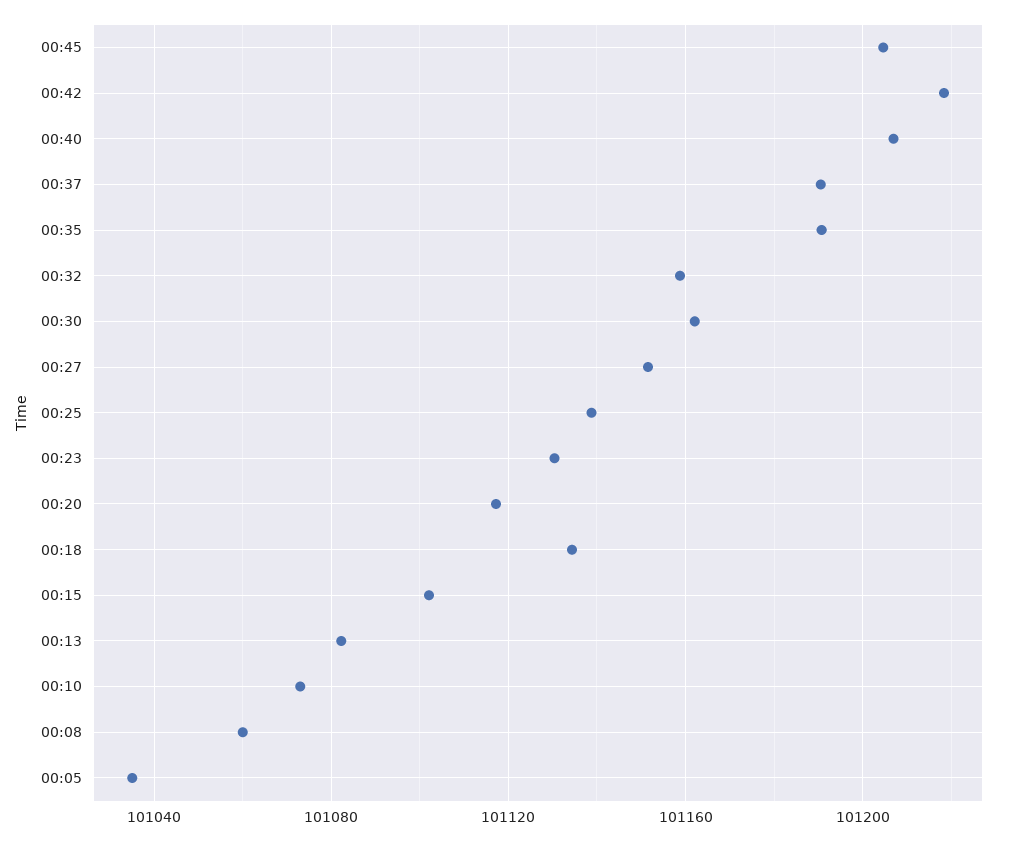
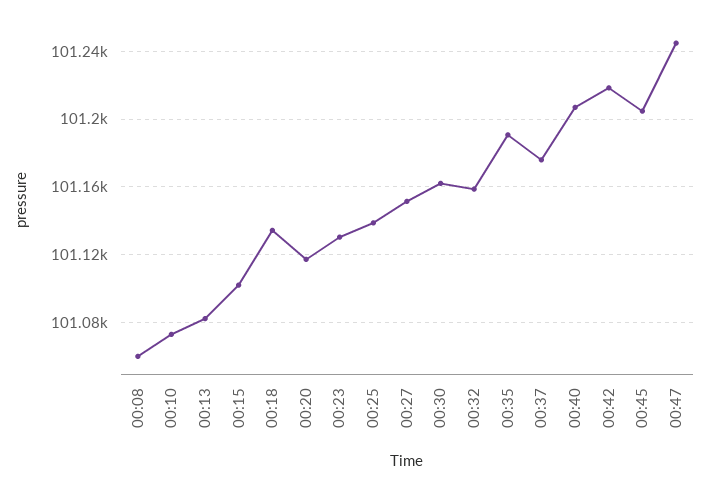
00:37: 101190 -> 101175
00:05: 101035 -> none
00:47: none -> 101245

